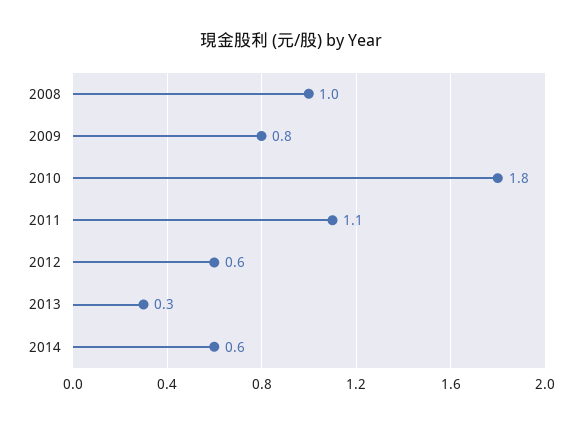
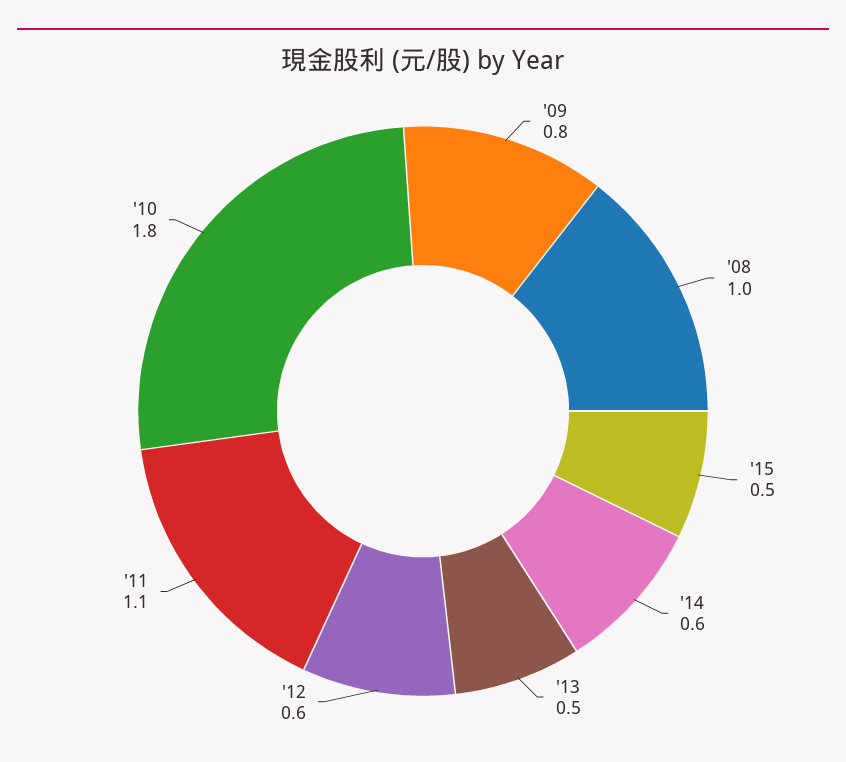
2013: 0.3 -> 0.5
'15: none -> 0.5

